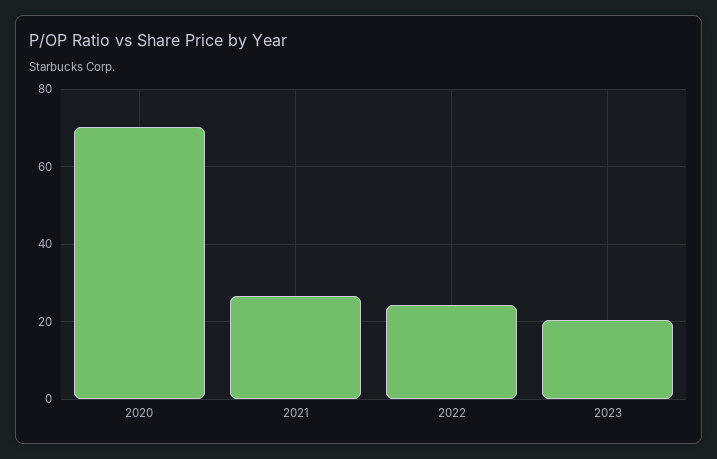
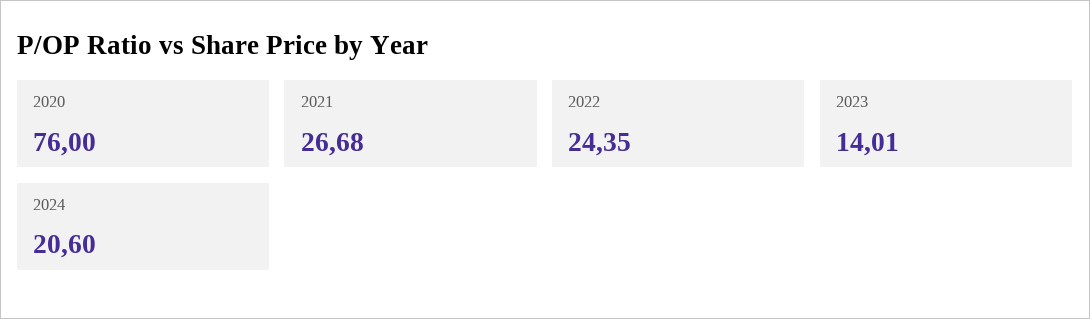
2020: 70 -> 76
2023: 20 -> 14.01
2024: none -> 20.6

